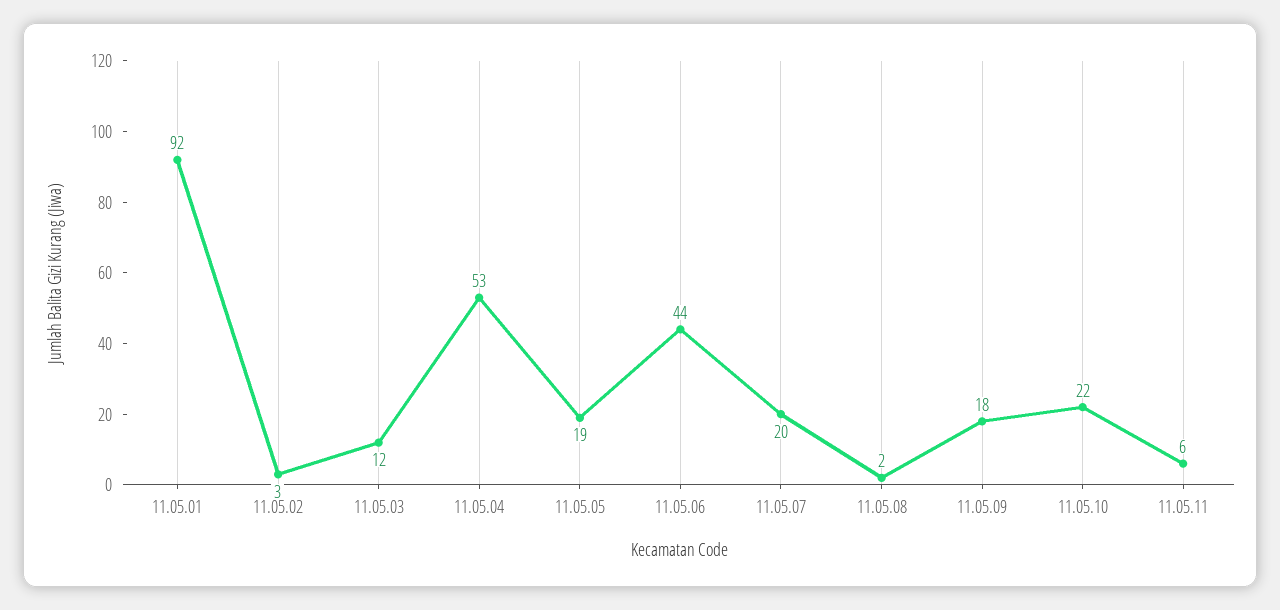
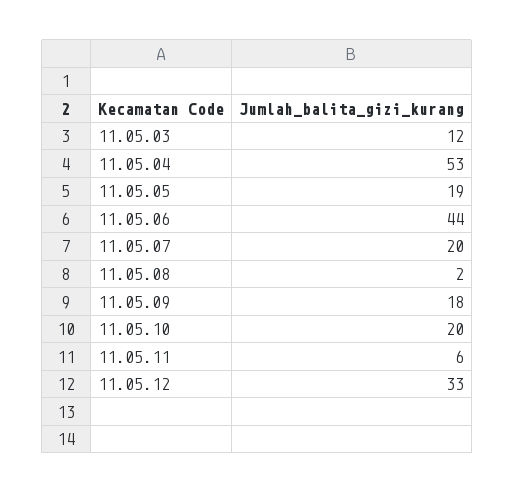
11.05.01: 92 -> none
11.05.02: 3 -> none
11.05.10: 22 -> 20
11.05.12: none -> 33

